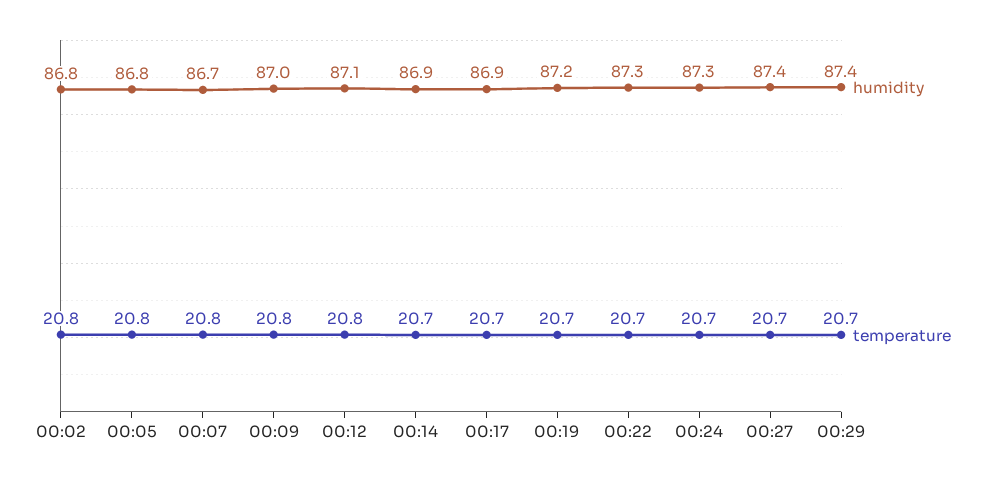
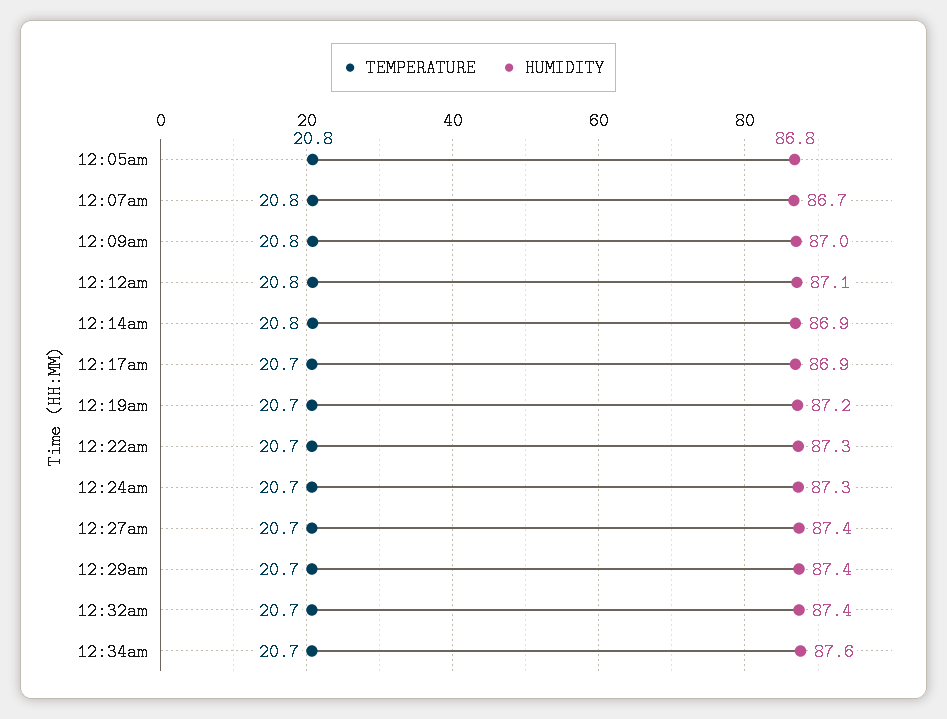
humidity, 00:02: 86.8 -> none
temperature, 00:02: 20.8 -> none
temperature, 00:14: 20.7 -> 20.8
temperature, 12:32am: none -> 20.7
humidity, 12:32am: none -> 87.4
temperature, 12:34am: none -> 20.7
humidity, 12:34am: none -> 87.6

